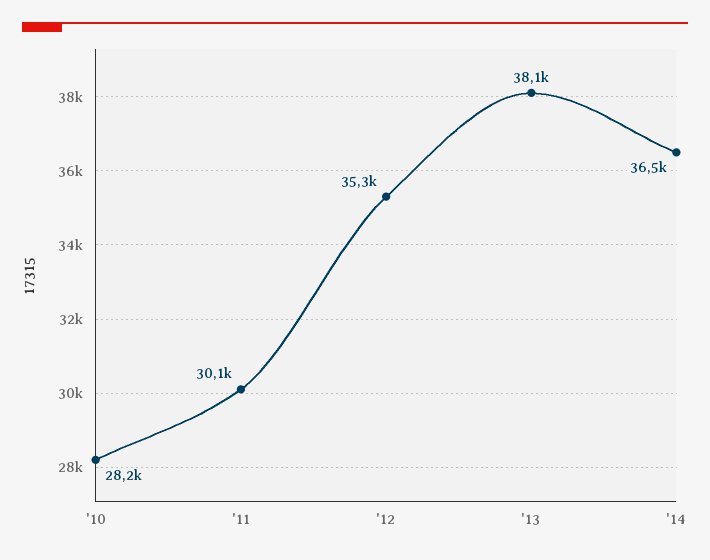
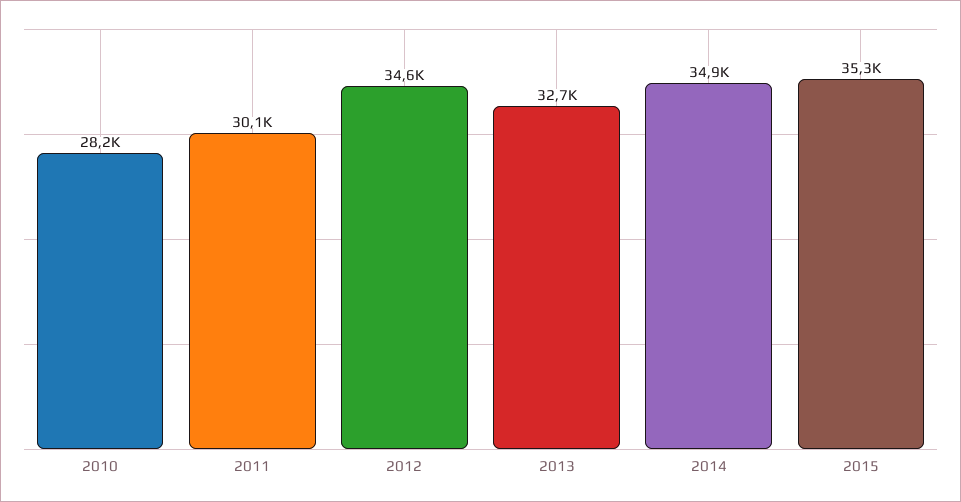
'12: 35300 -> 34600
'13: 38100 -> 32700
'14: 36500 -> 34900
2015: none -> 35300

